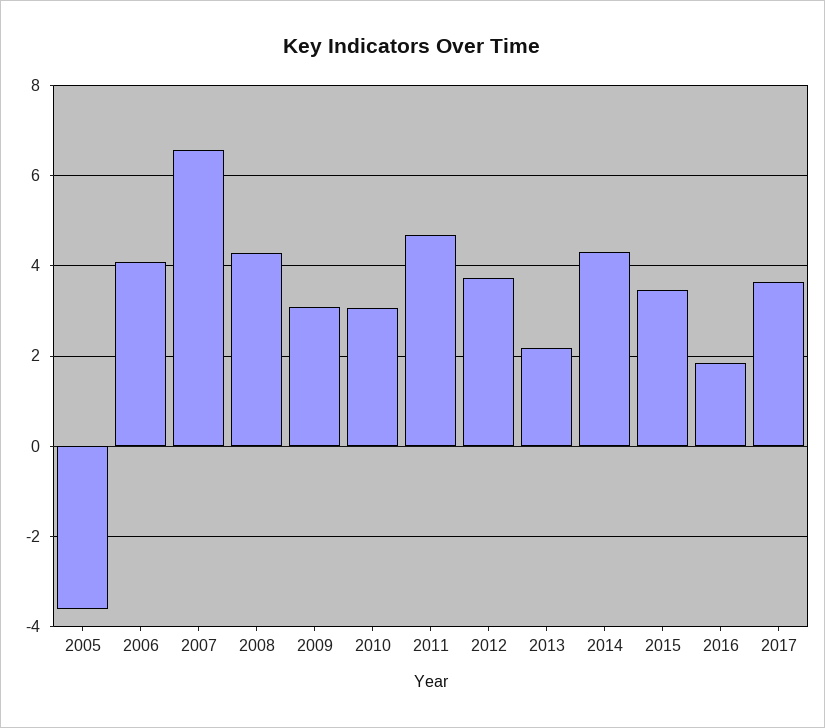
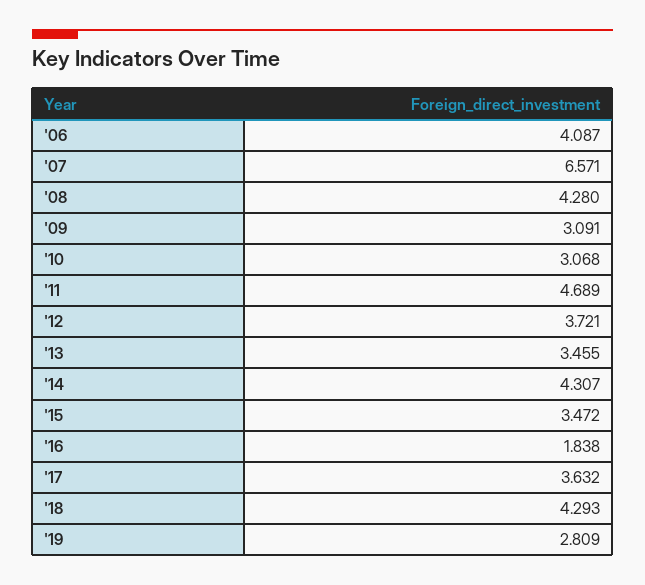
2005: -3.6 -> none
2013: 2.2 -> 3.455
'18: none -> 4.293
'19: none -> 2.809

